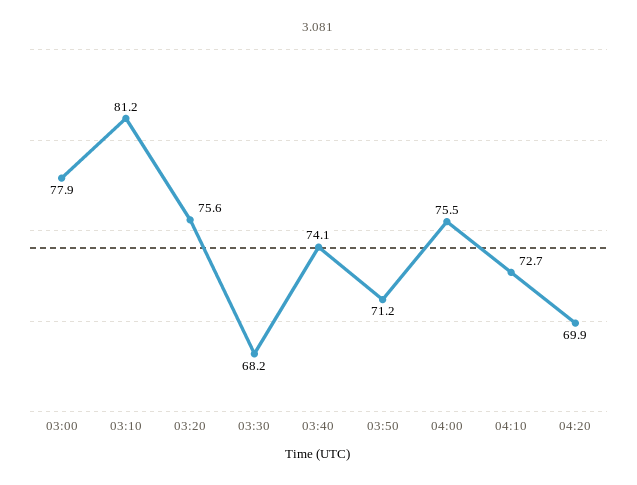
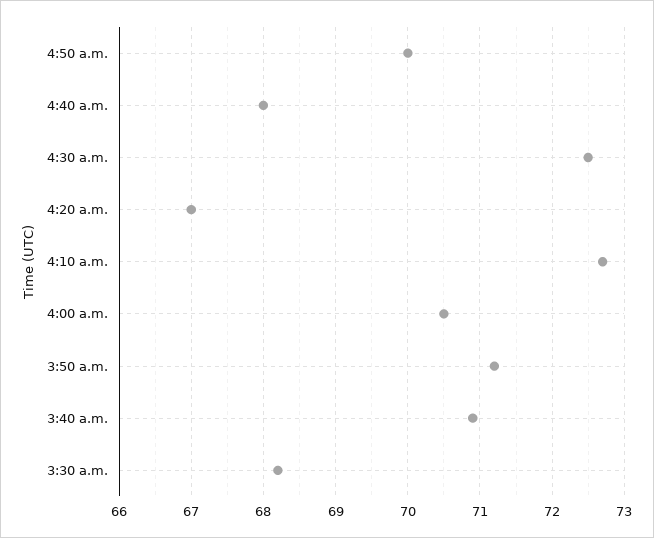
03:00: 77.9 -> none
03:10: 81.2 -> none
03:20: 75.6 -> none
03:40: 74.1 -> 70.9
04:00: 75.5 -> 70.5
04:20: 69.9 -> 67
4:50 a.m.: none -> 70
4:40 a.m.: none -> 68
4:30 a.m.: none -> 72.5

